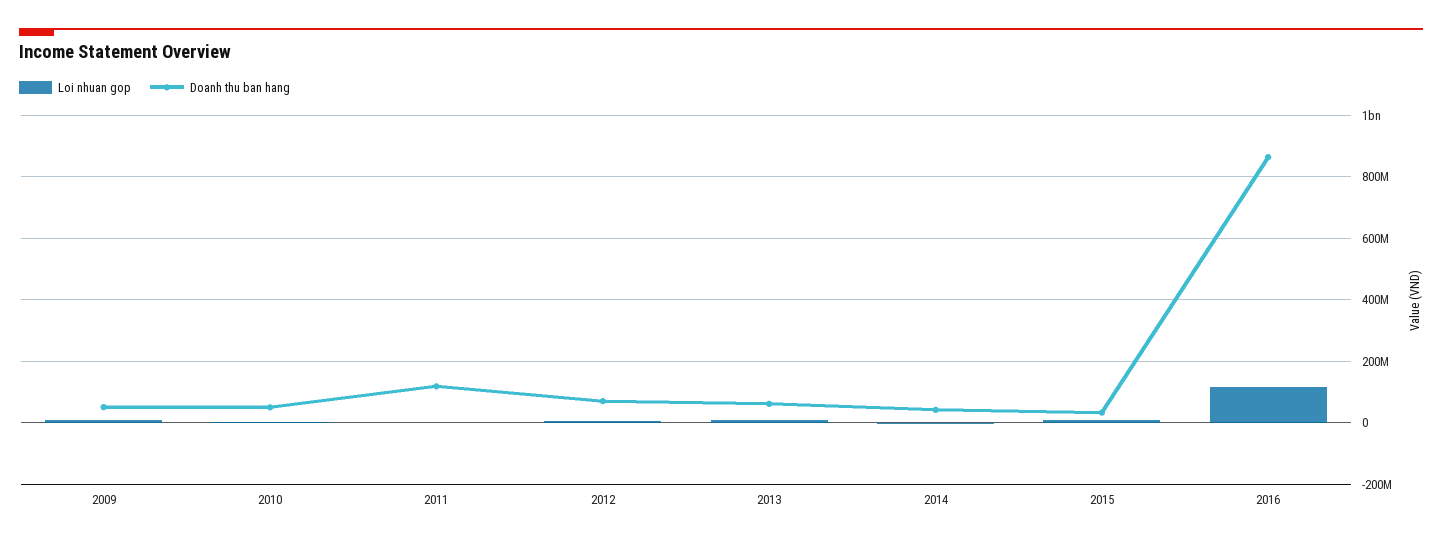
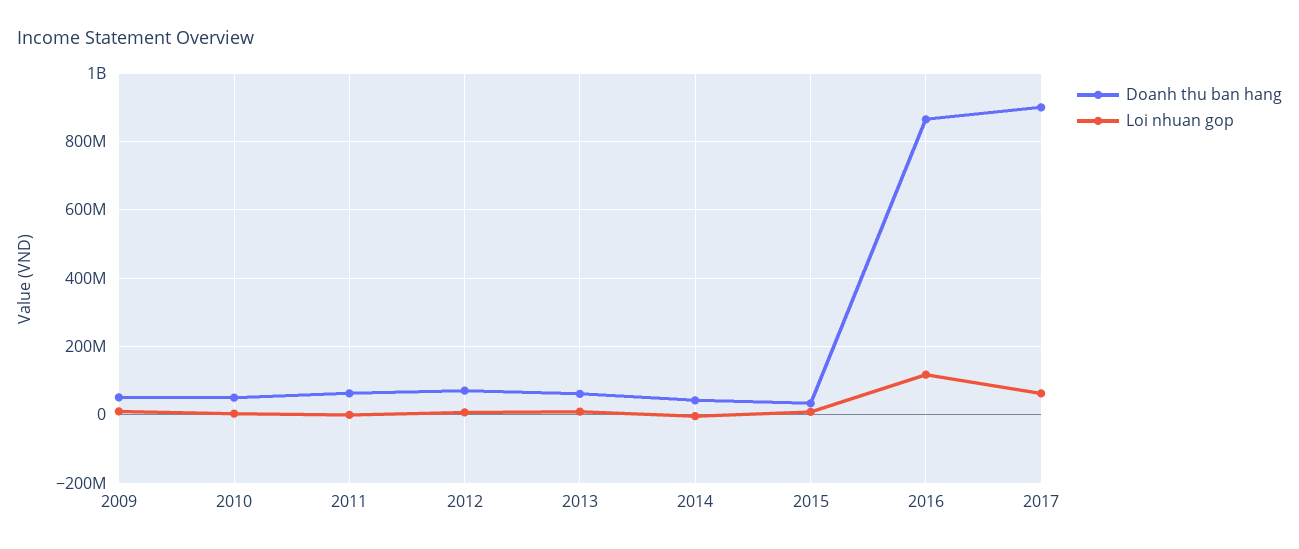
Doanh thu ban hang, 2011: 120000000 -> 60000000
Doanh thu ban hang, 2017: none -> 900000000
Loi nhuan gop, 2017: none -> 60000000

